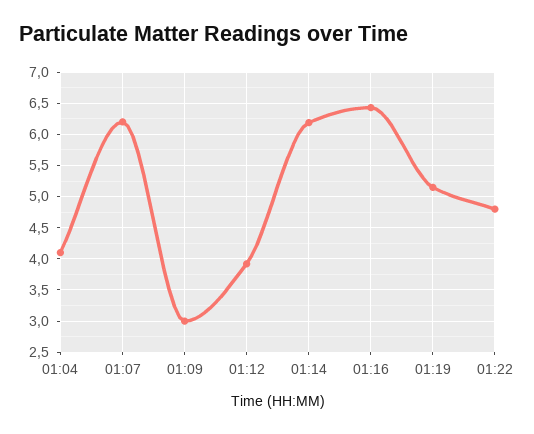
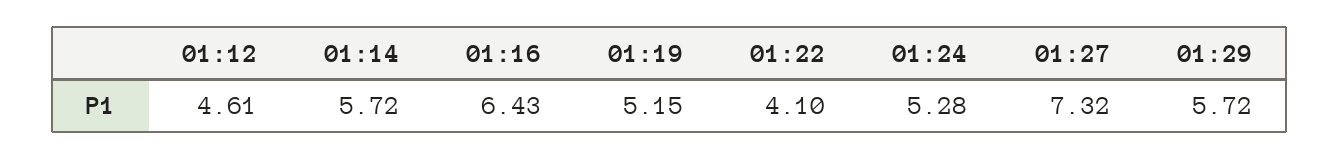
01:04: 4.1 -> none
01:07: 6.2 -> none
01:09: 3 -> none
01:12: 3.9 -> 4.61
01:14: 6.2 -> 5.72
01:22: 4.8 -> 4.1
01:24: none -> 5.28
01:27: none -> 7.32
01:29: none -> 5.72

